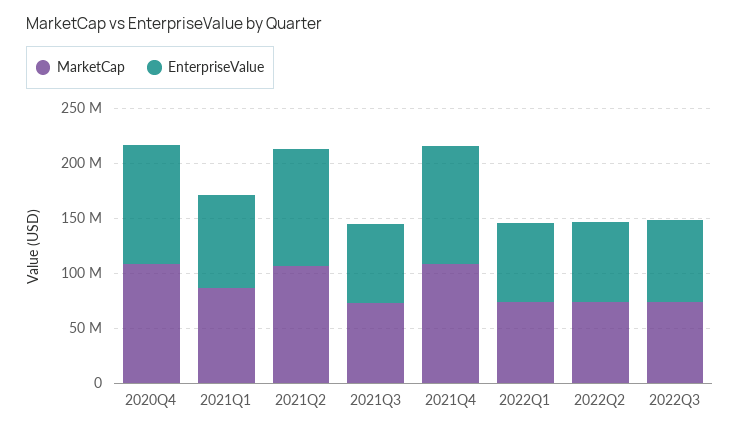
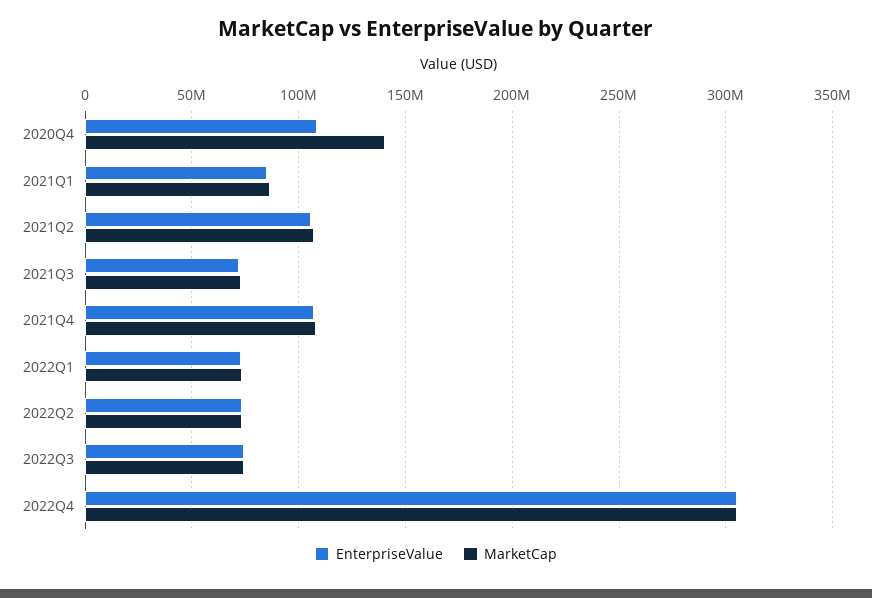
MarketCap, 2020Q4: 110000000 -> 140000000
EnterpriseValue, 2022Q4: none -> 305000000
MarketCap, 2022Q4: none -> 305000000

